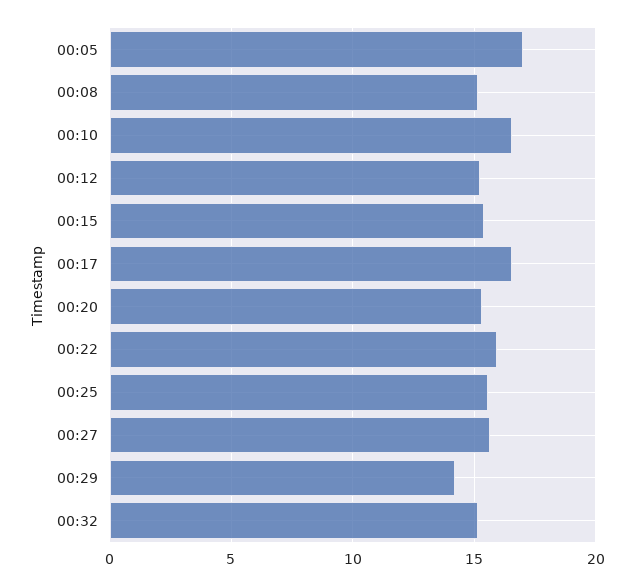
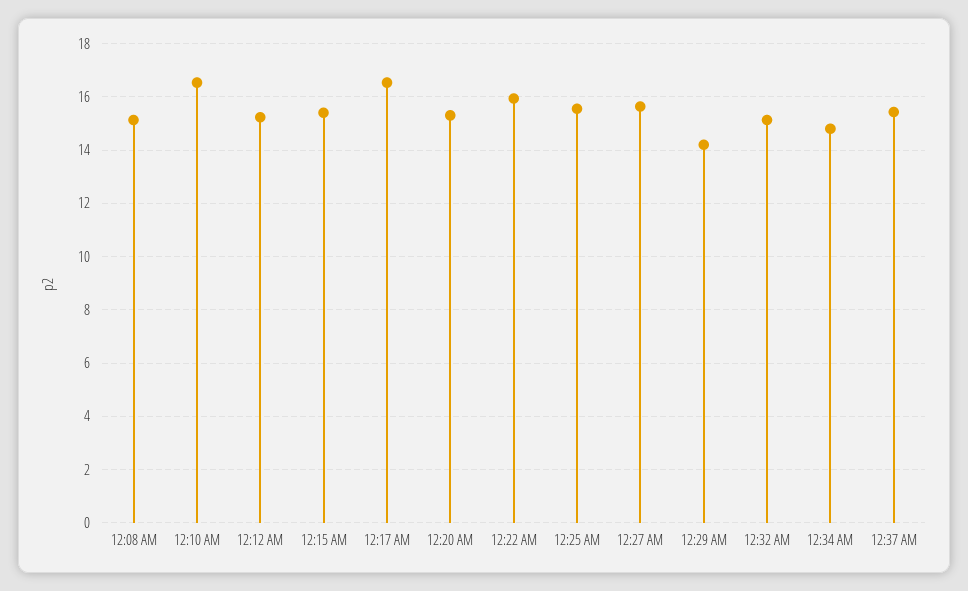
00:05: 17 -> none
12:34 AM: none -> 14.75
12:37 AM: none -> 15.5

